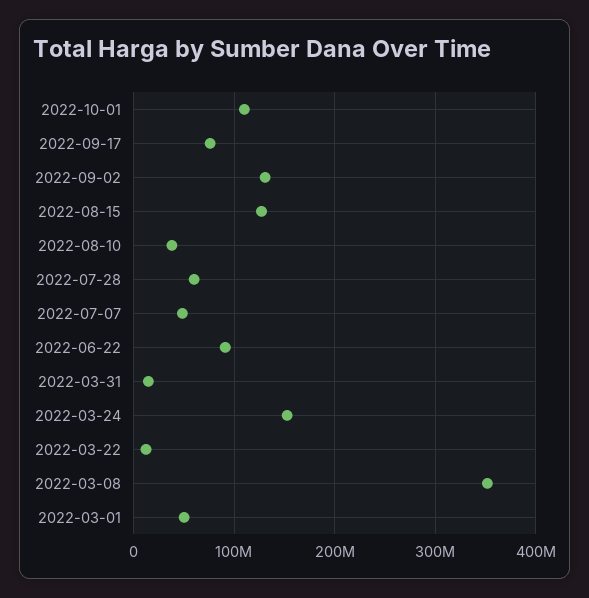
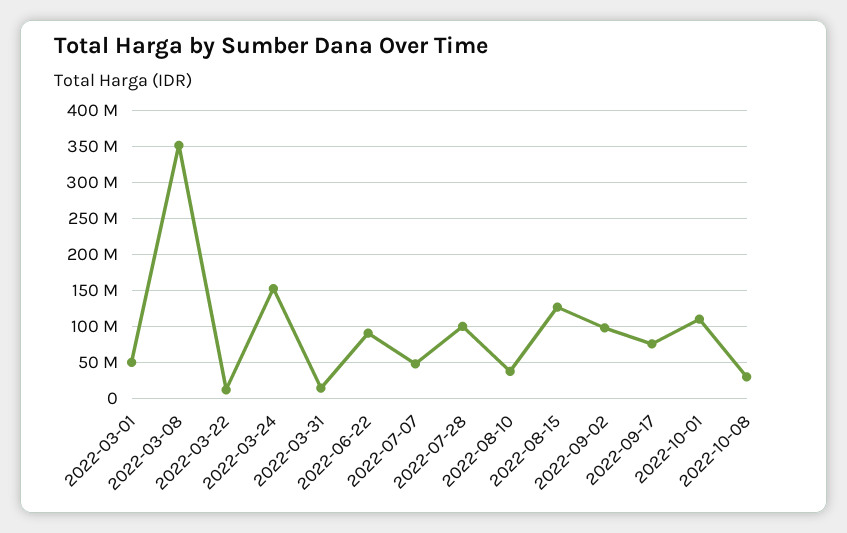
2022-09-02: 130000000 -> 100000000
2022-07-28: 60000000 -> 100000000
2022-10-08: none -> 30000000

